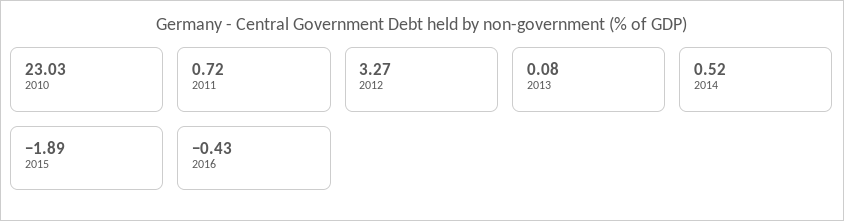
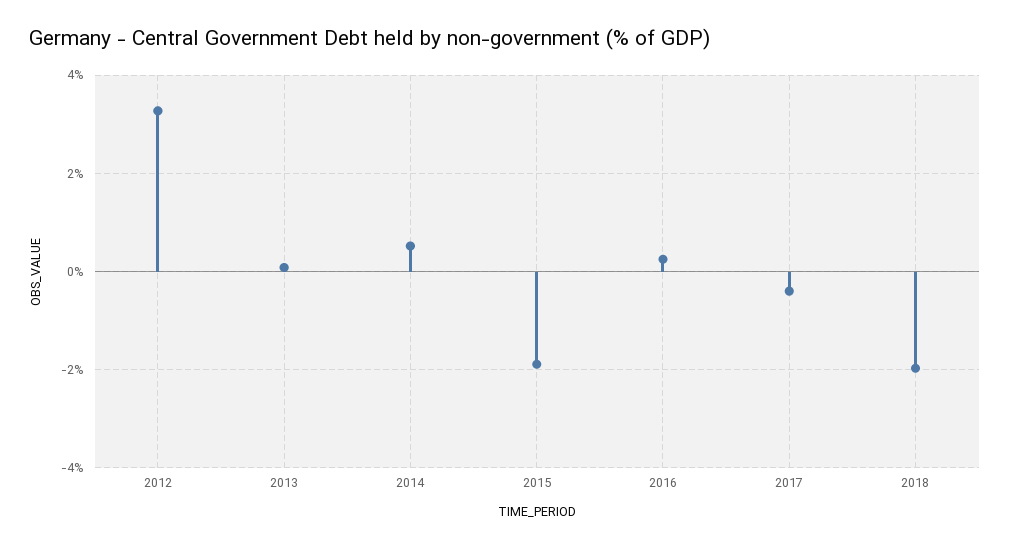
2010: 23.03 -> none
2011: 0.72 -> none
2016: -0.43 -> 0.2
2017: none -> -0.4
2018: none -> -2

